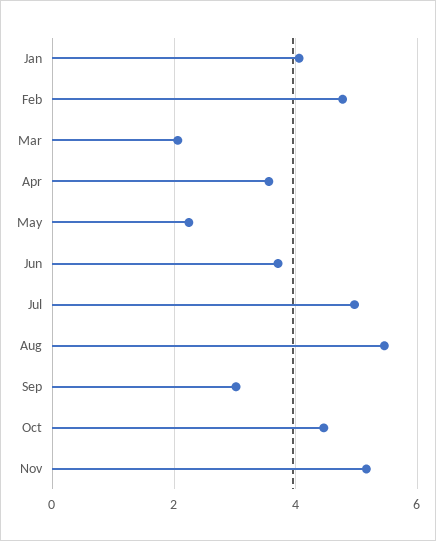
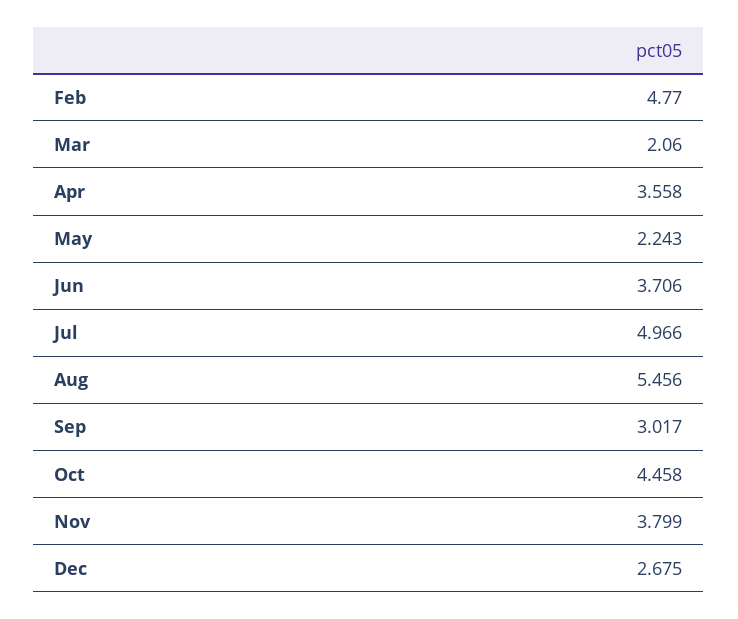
Jan: 4 -> none
Nov: 5.2 -> 3.799
Dec: none -> 2.675

